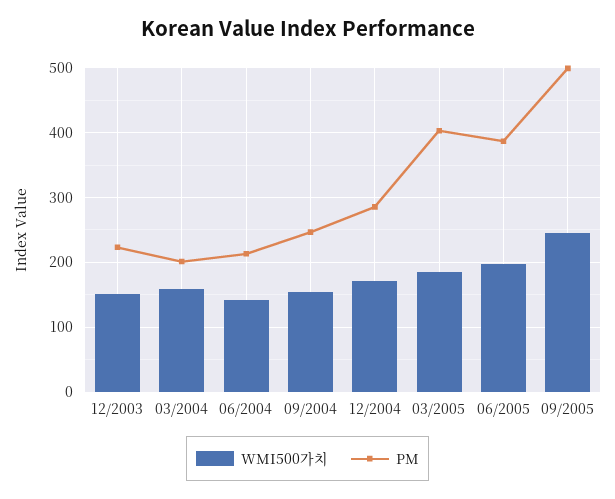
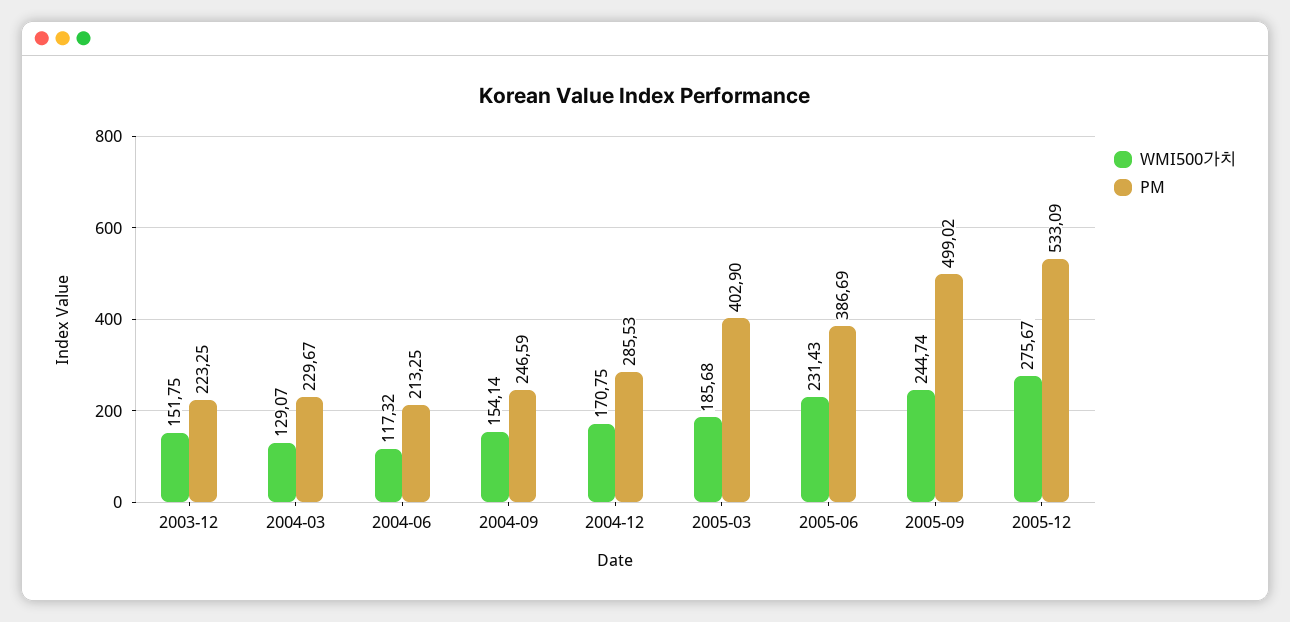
WMI500가치, 03/2004: 160 -> 129.07
PM, 03/2004: 200 -> 229.67
WMI500가치, 06/2004: 140 -> 117.32
WMI500가치, 06/2005: 200 -> 231.43
WMI500가치, 2005-12: none -> 275.67
PM, 2005-12: none -> 533.09

